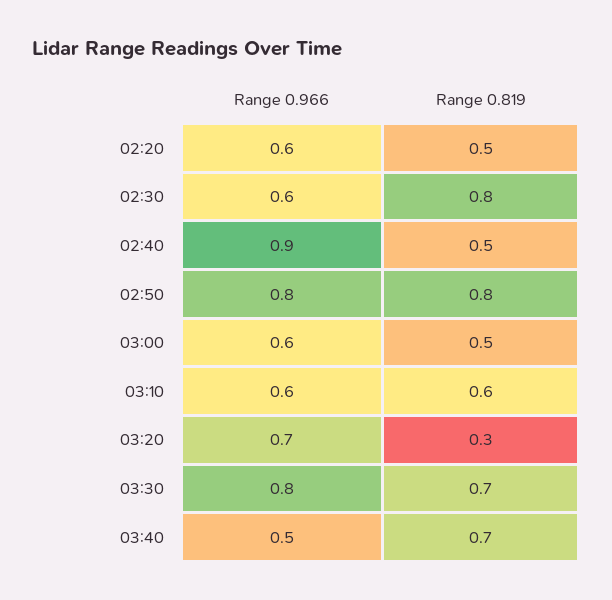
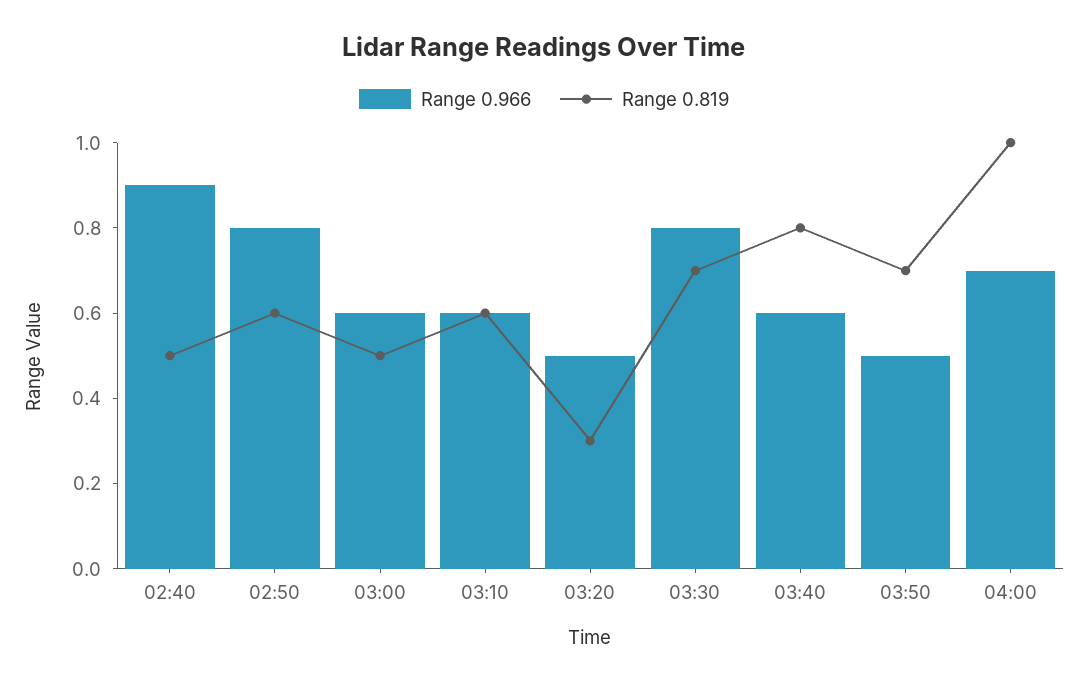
Range 0.966, 02:20: 0.6 -> none
Range 0.819, 02:20: 0.5 -> none
Range 0.966, 02:30: 0.6 -> none
Range 0.819, 02:30: 0.8 -> none
Range 0.819, 02:50: 0.8 -> 0.6
Range 0.966, 03:20: 0.7 -> 0.5
Range 0.966, 03:40: 0.5 -> 0.6
Range 0.819, 03:40: 0.7 -> 0.8
Range 0.966, 03:50: none -> 0.5
Range 0.819, 03:50: none -> 0.7
Range 0.966, 04:00: none -> 0.7
Range 0.819, 04:00: none -> 1

